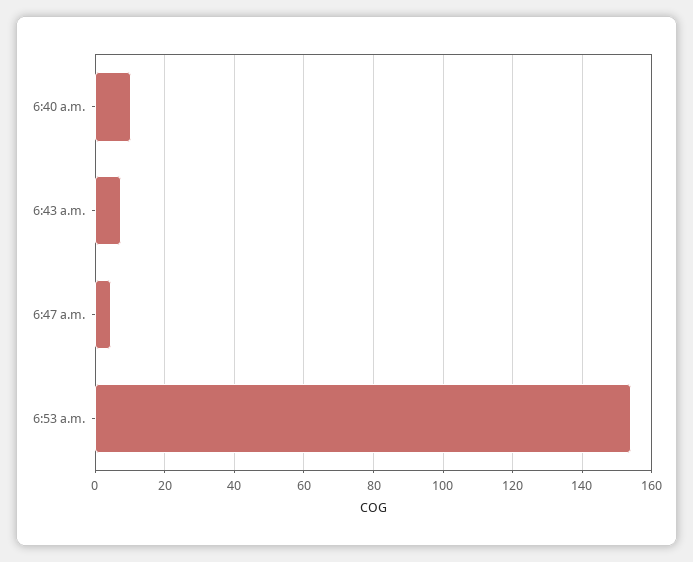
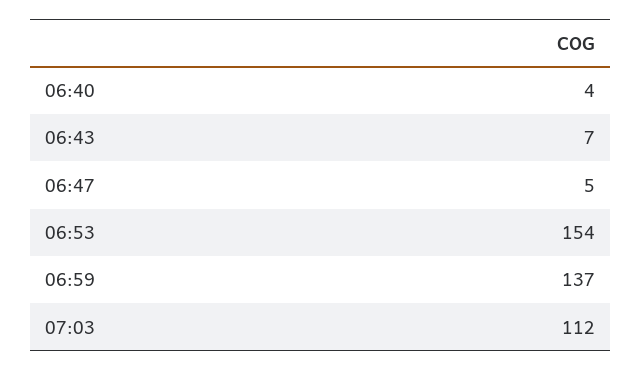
6:40 a.m.: 10 -> 4
06:59: none -> 137
07:03: none -> 112

